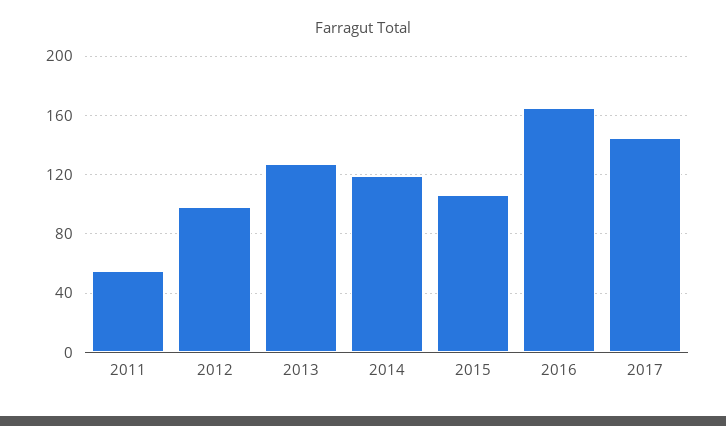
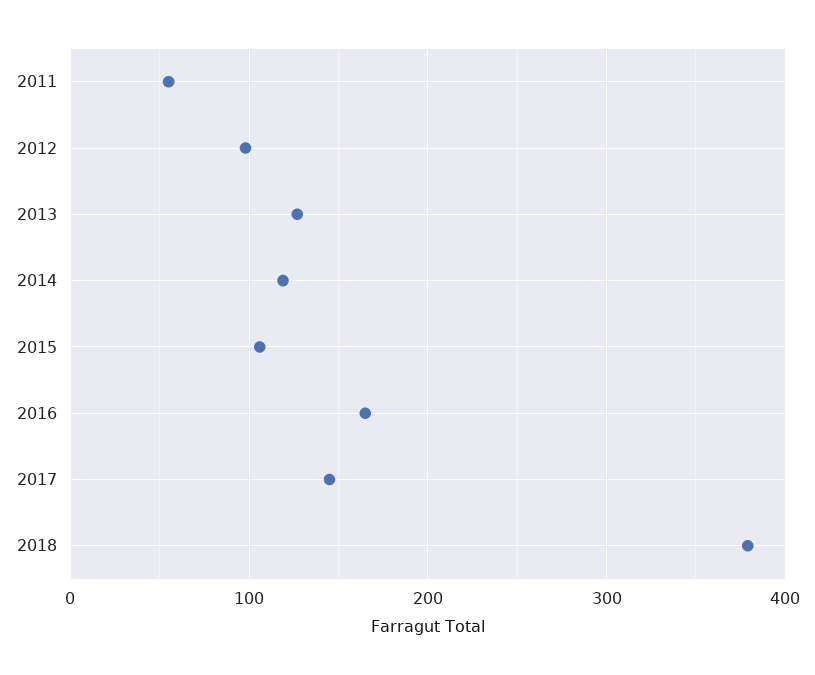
2018: none -> 380

